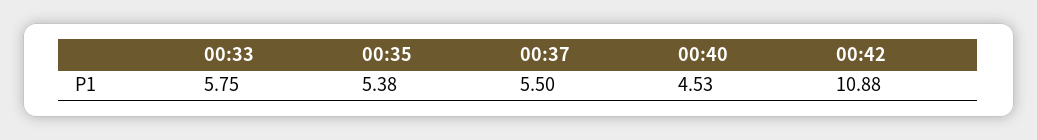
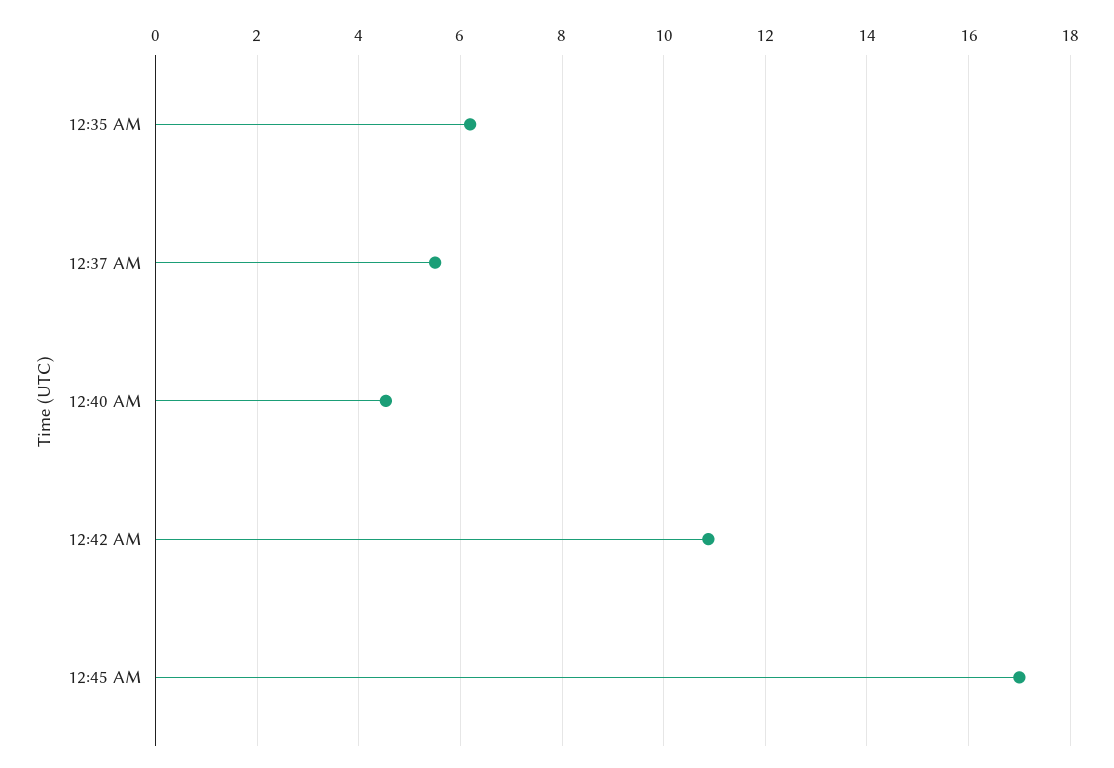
00:33: 5.75 -> none
00:35: 5.38 -> 6.2
12:45 AM: none -> 17

